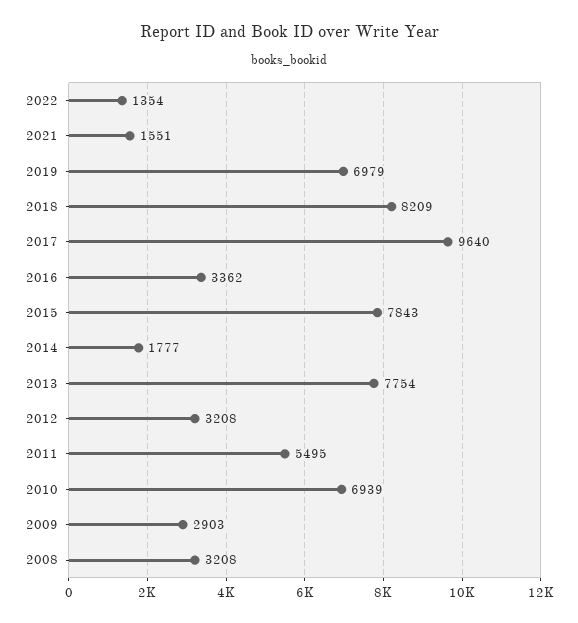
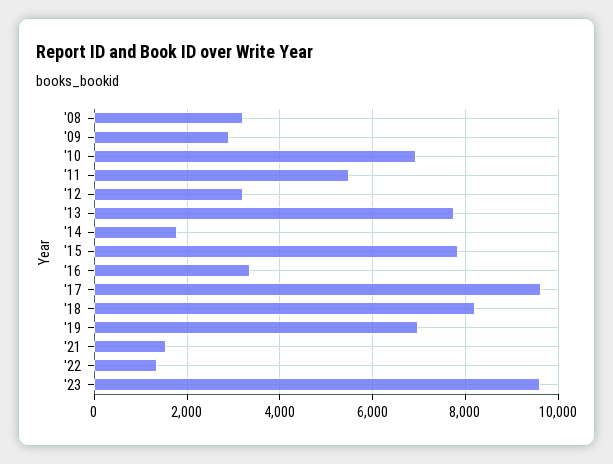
'23: none -> 9600

